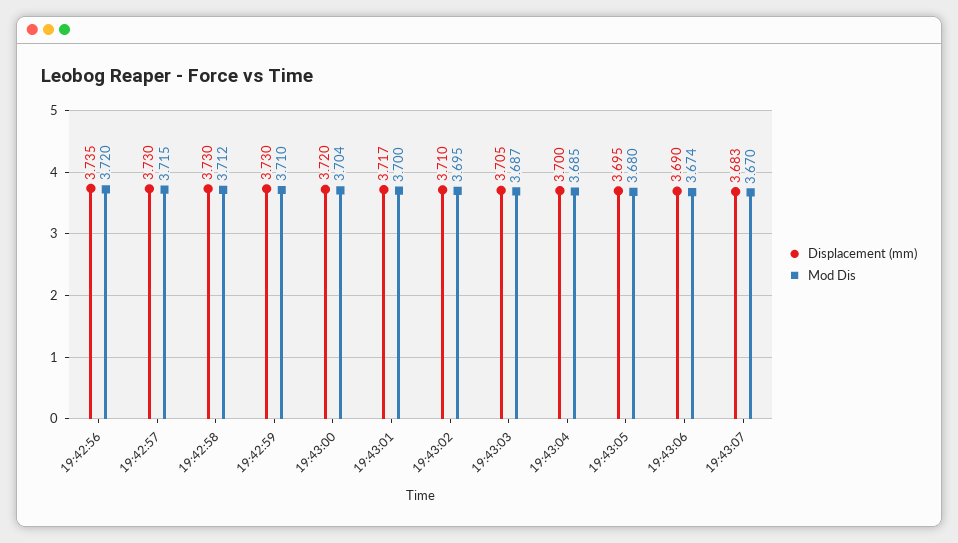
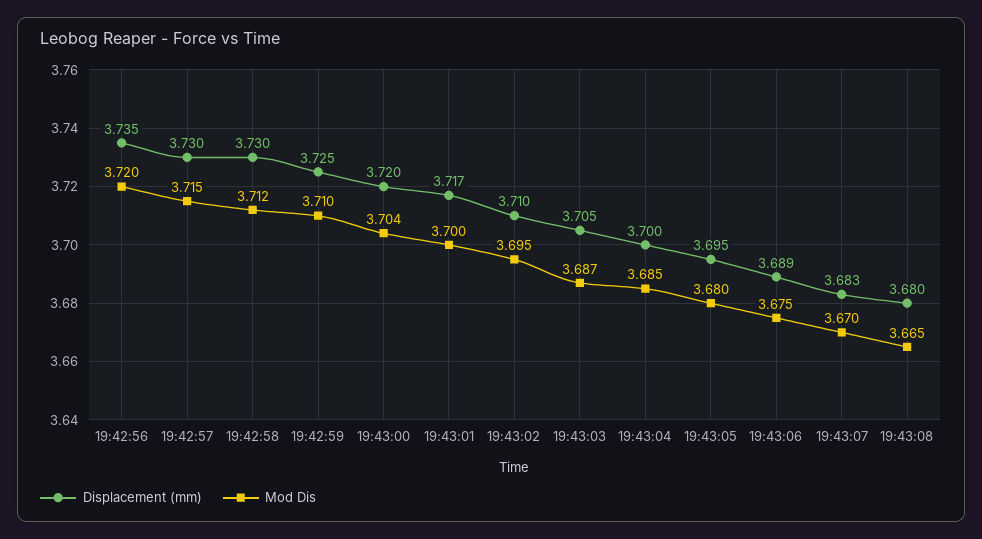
Displacement (mm), 19:42:59: 3.73 -> 3.725
Displacement (mm), 19:43:06: 3.69 -> 3.689
Mod Dis, 19:43:06: 3.674 -> 3.675
Displacement (mm), 19:43:08: none -> 3.68
Mod Dis, 19:43:08: none -> 3.665

